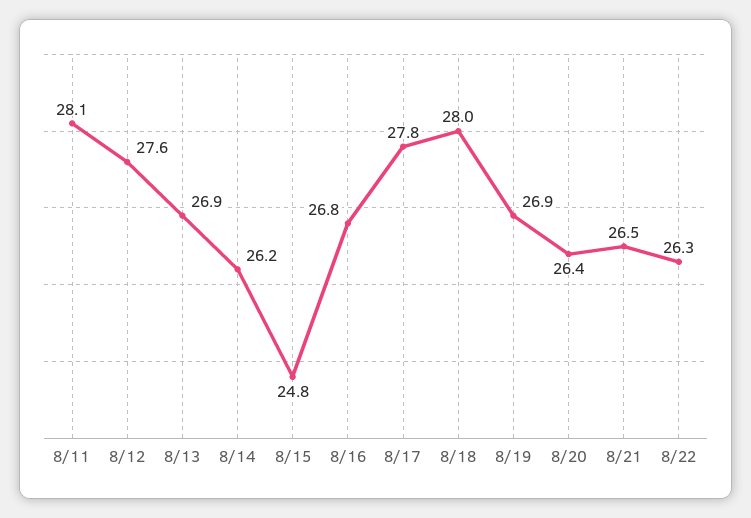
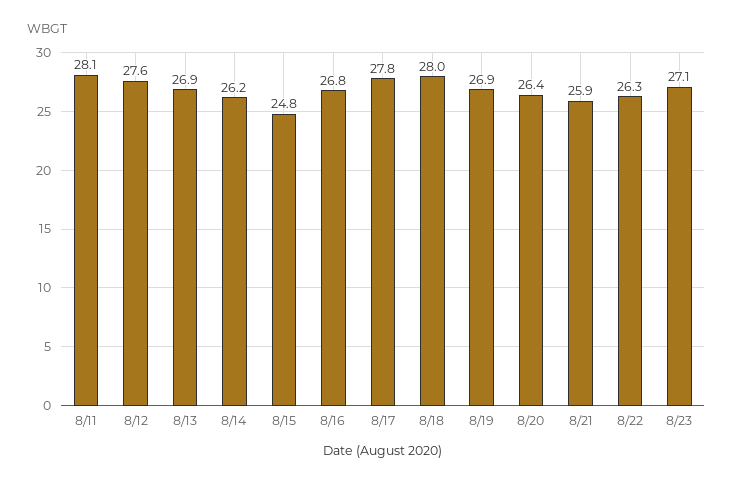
8/21: 26.5 -> 25.9
8/23: none -> 27.1

